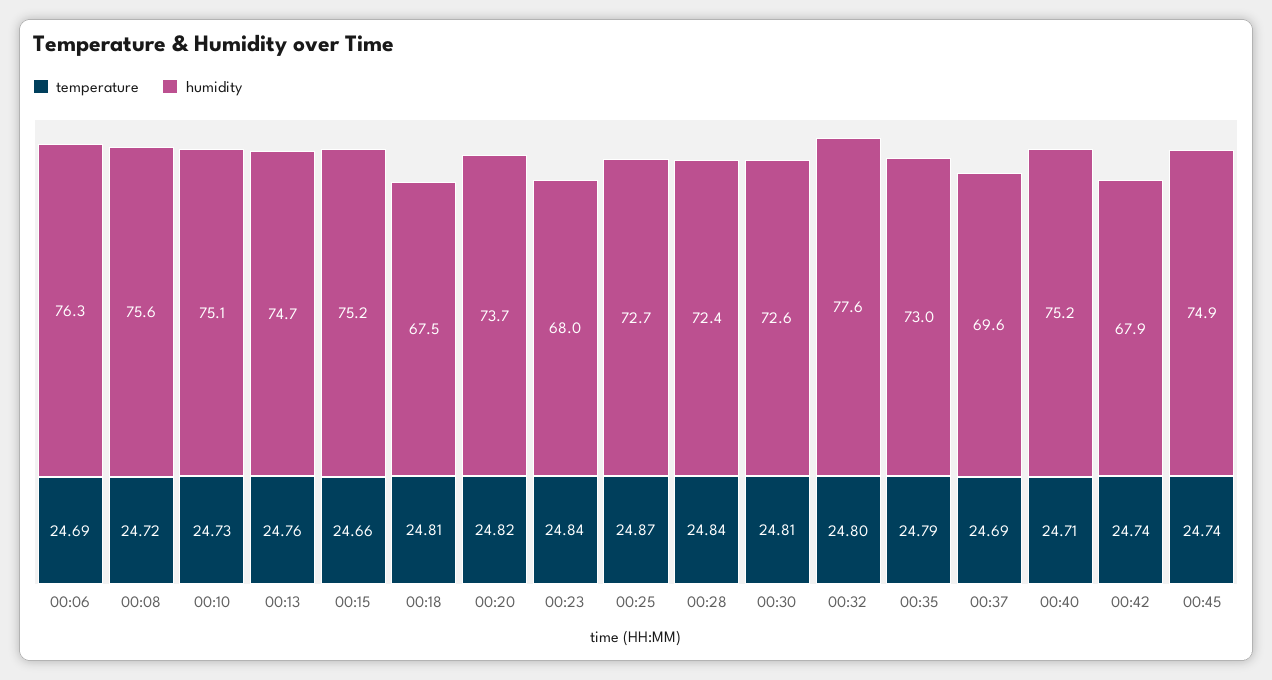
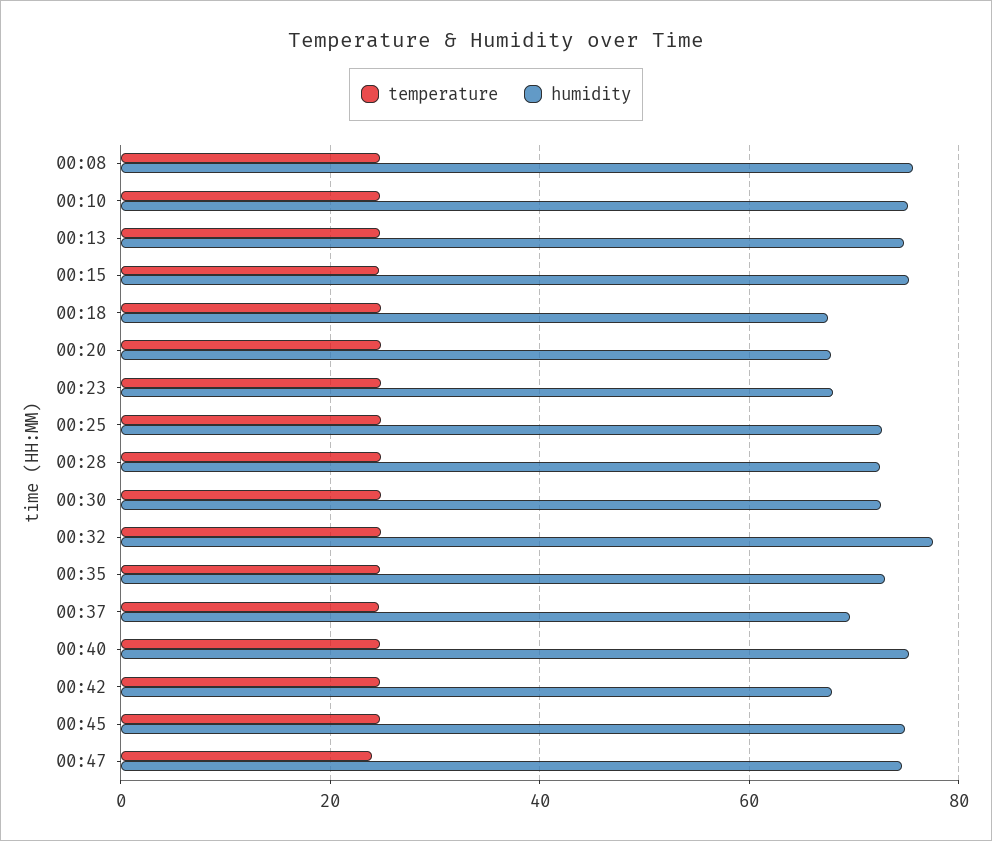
temperature, 00:06: 24.69 -> none
humidity, 00:06: 76.3 -> none
humidity, 00:20: 73.7 -> 68
temperature, 00:47: none -> 24
humidity, 00:47: none -> 74

